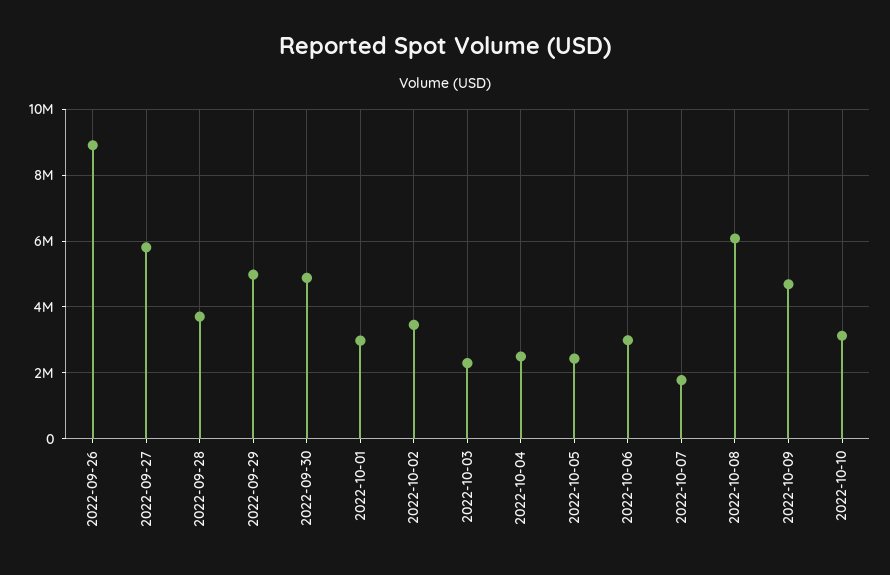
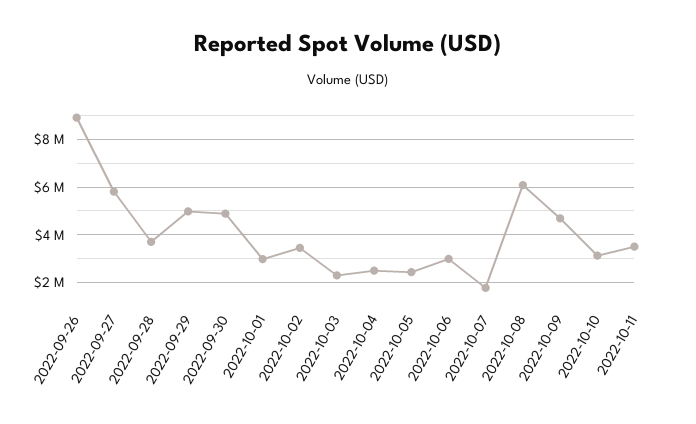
2022-10-11: none -> 3500000

